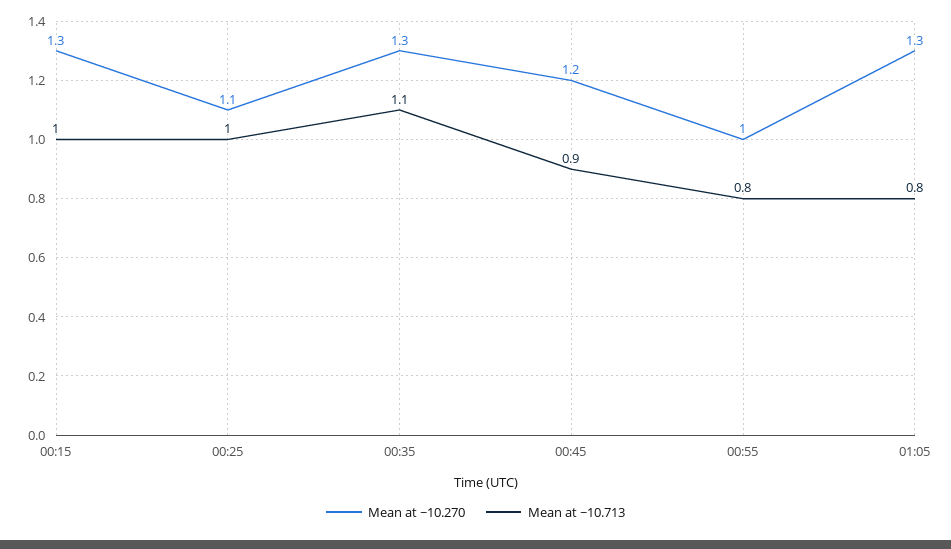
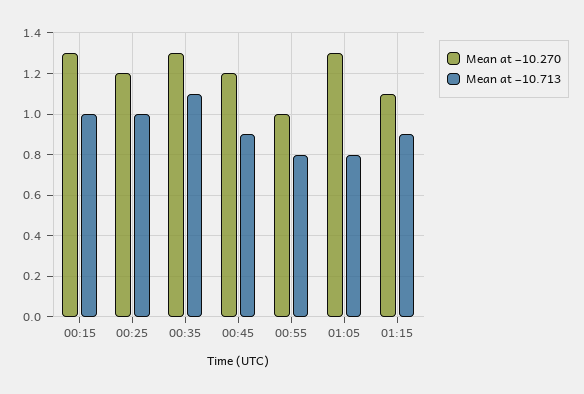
Mean at ~10.270, 00:25: 1.1 -> 1.2
Mean at ~10.270, 01:15: none -> 1.1
Mean at ~10.713, 01:15: none -> 0.9

